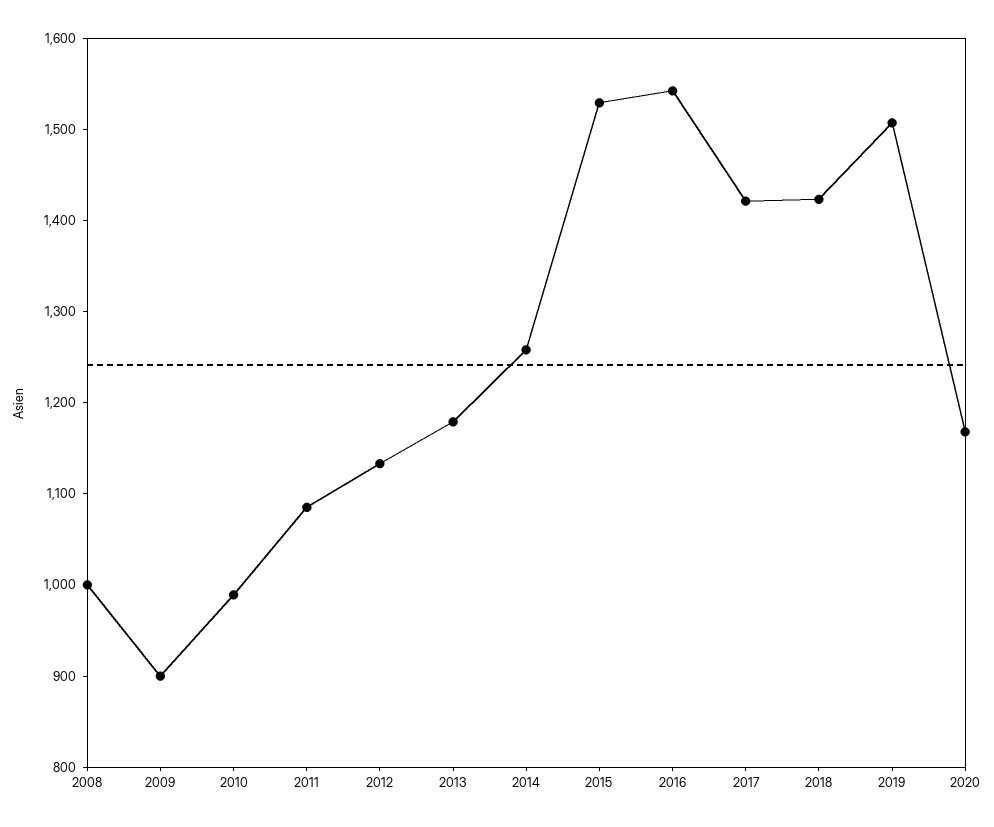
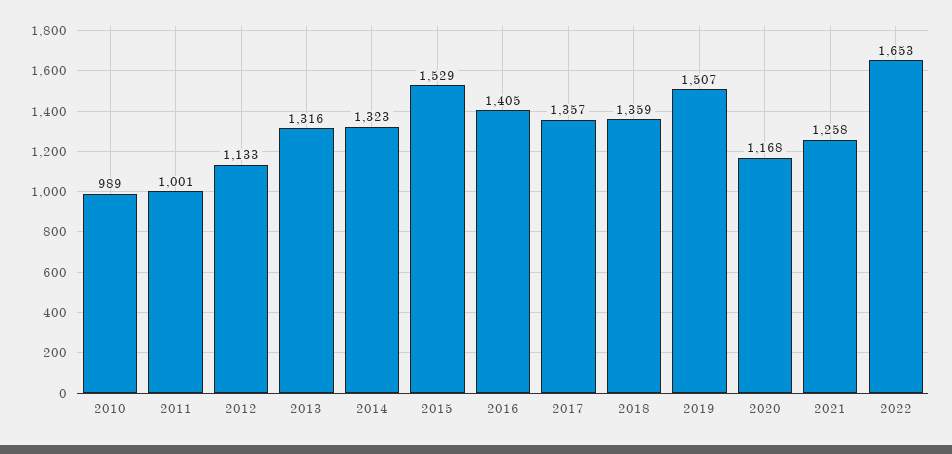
2008: 1000 -> none
2009: 900 -> none
2011: 1080 -> 1001
2013: 1180 -> 1316
2014: 1260 -> 1323
2016: 1540 -> 1405
2017: 1420 -> 1357
2018: 1420 -> 1359
2021: none -> 1258
2022: none -> 1653

